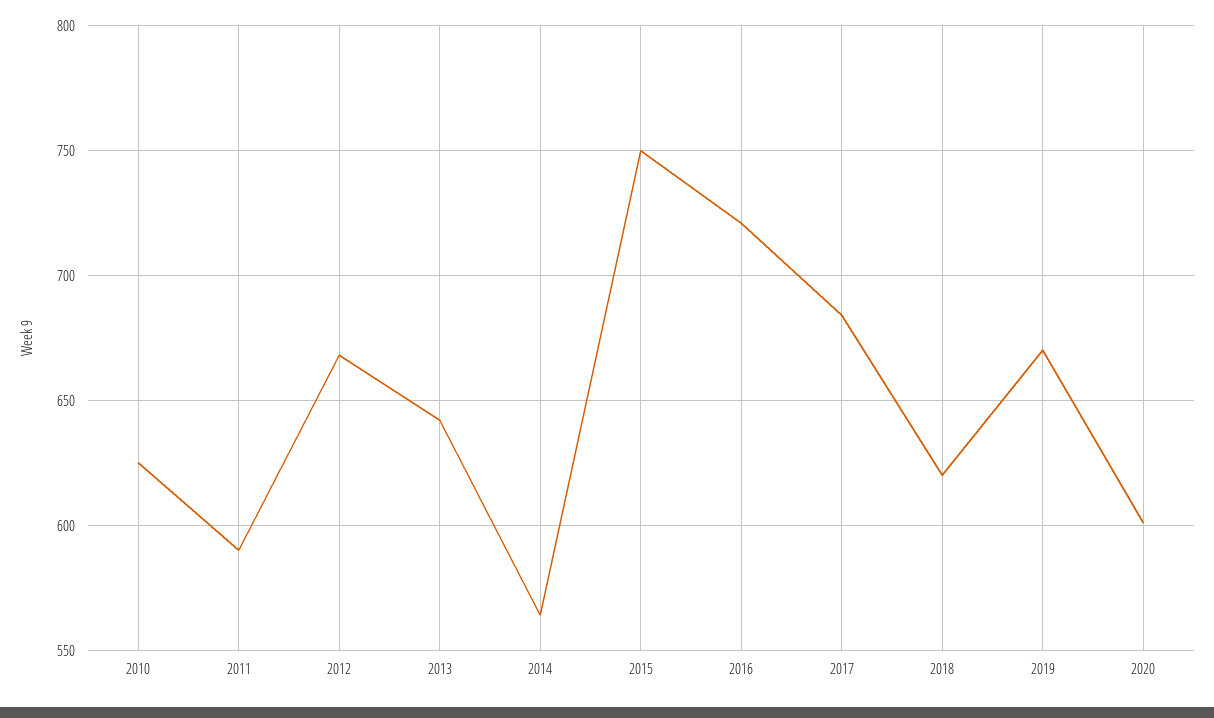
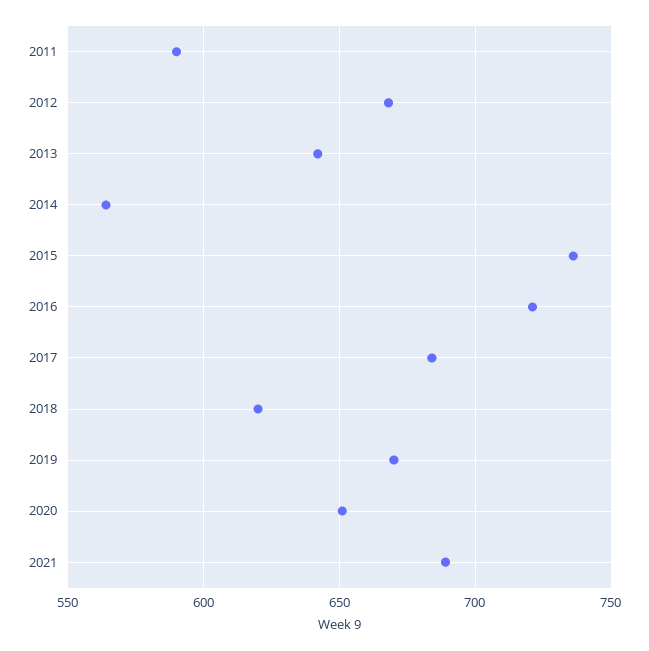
2010: 625 -> none
2015: 750 -> 735
2020: 600 -> 650
2021: none -> 690

